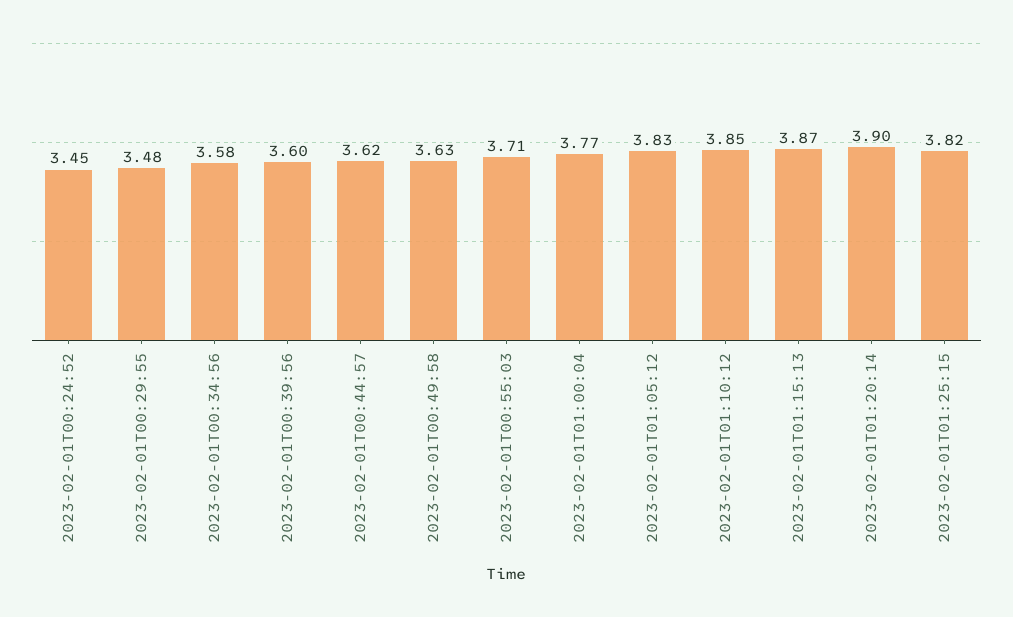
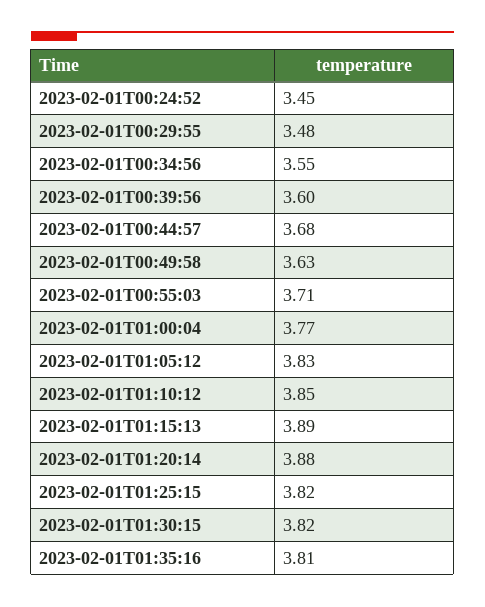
2023-02-01T00:34:56: 3.58 -> 3.55
2023-02-01T00:44:57: 3.62 -> 3.68
2023-02-01T01:15:13: 3.87 -> 3.89
2023-02-01T01:20:14: 3.9 -> 3.88
2023-02-01T01:30:15: none -> 3.82
2023-02-01T01:35:16: none -> 3.81

